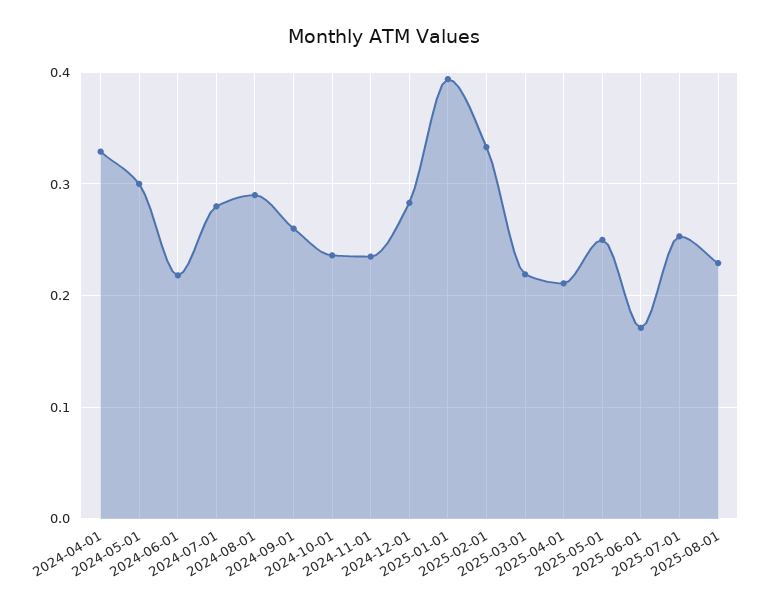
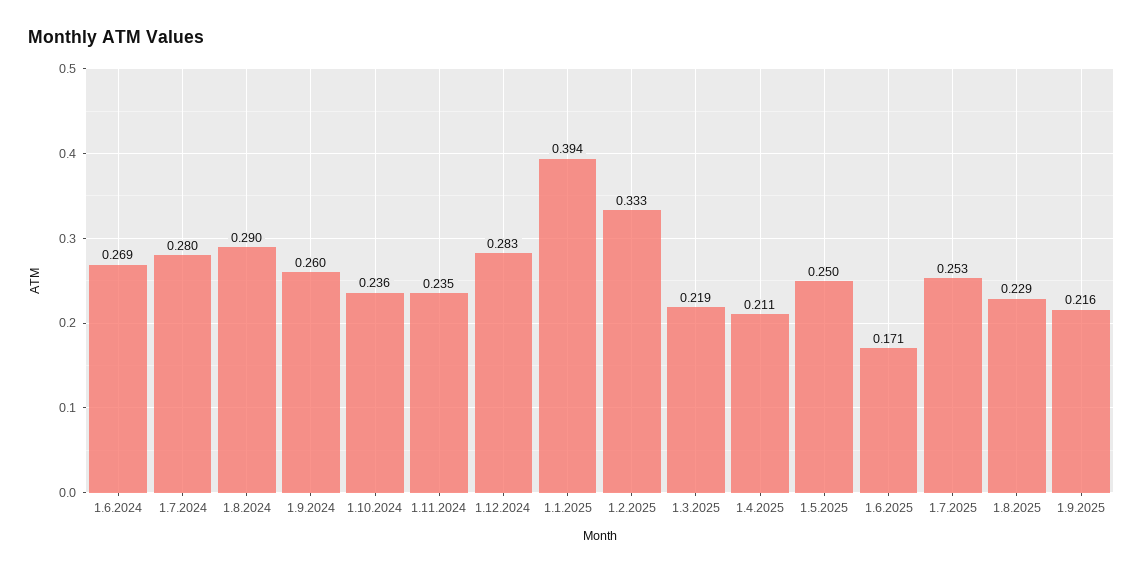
2024-04-01: 0.33 -> none
2024-05-01: 0.3 -> none
2024-06-01: 0.22 -> 0.269
1.9.2025: none -> 0.216

